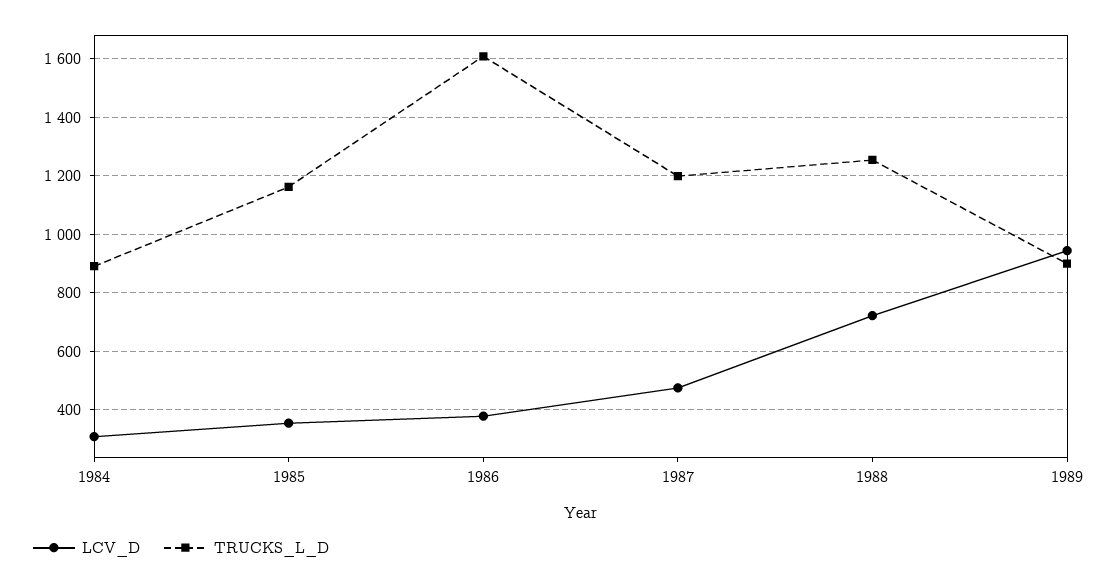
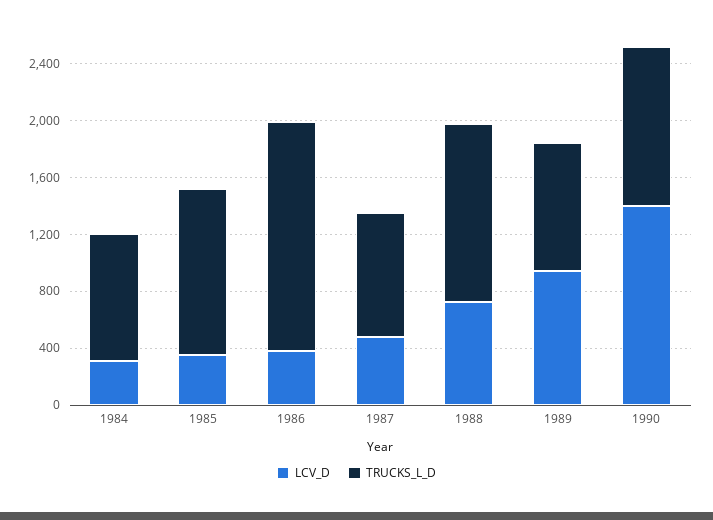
TRUCKS_L_D, 1987: 1200 -> 900
LCV_D, 1990: none -> 1400
TRUCKS_L_D, 1990: none -> 1100

